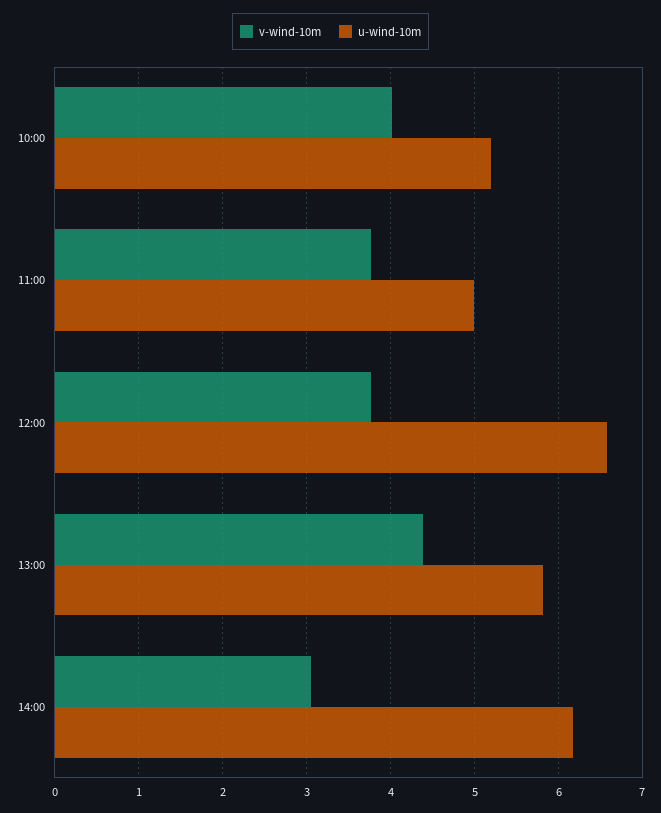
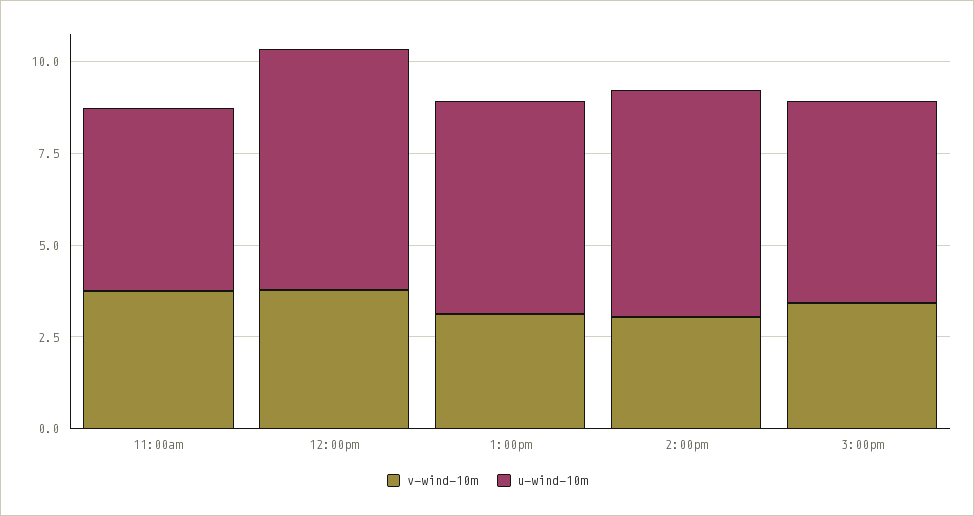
v-wind-10m, 10:00: 4 -> none
u-wind-10m, 10:00: 5.2 -> none
v-wind-10m, 13:00: 4.4 -> 3
v-wind-10m, 3:00pm: none -> 3.5
u-wind-10m, 3:00pm: none -> 5.5

